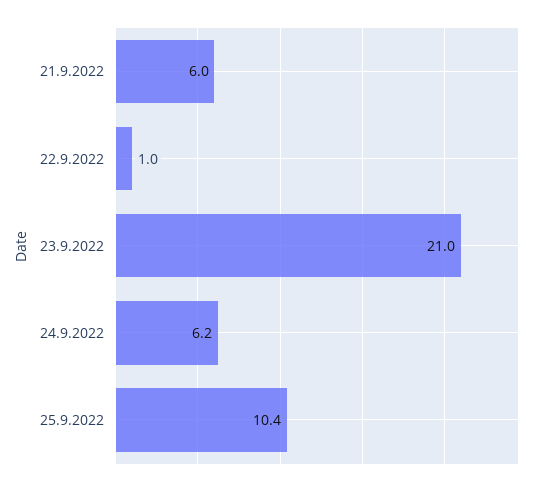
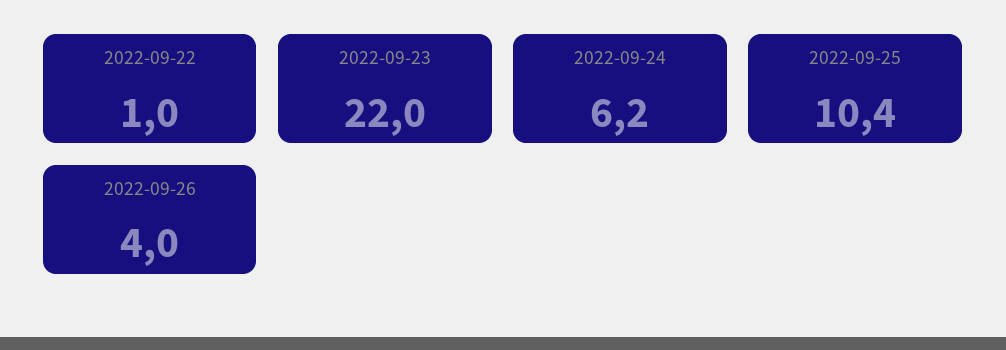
21.9.2022: 6 -> none
23.9.2022: 21 -> 22
2022-09-26: none -> 4

